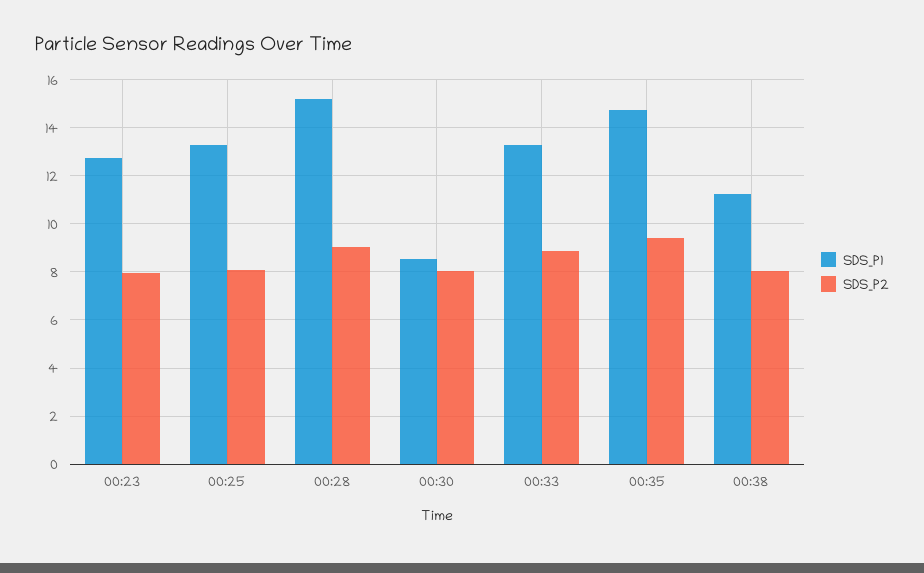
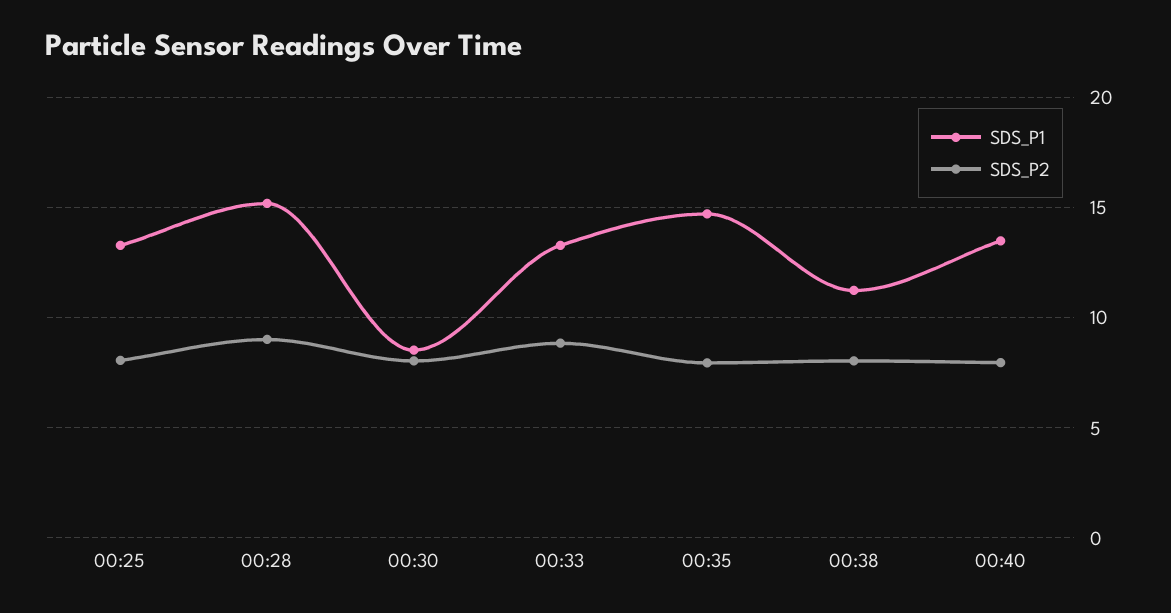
SDS_P1, 00:23: 12.75 -> none
SDS_P2, 00:23: 8 -> none
SDS_P2, 00:35: 9.5 -> 8
SDS_P1, 00:40: none -> 13.5
SDS_P2, 00:40: none -> 8

